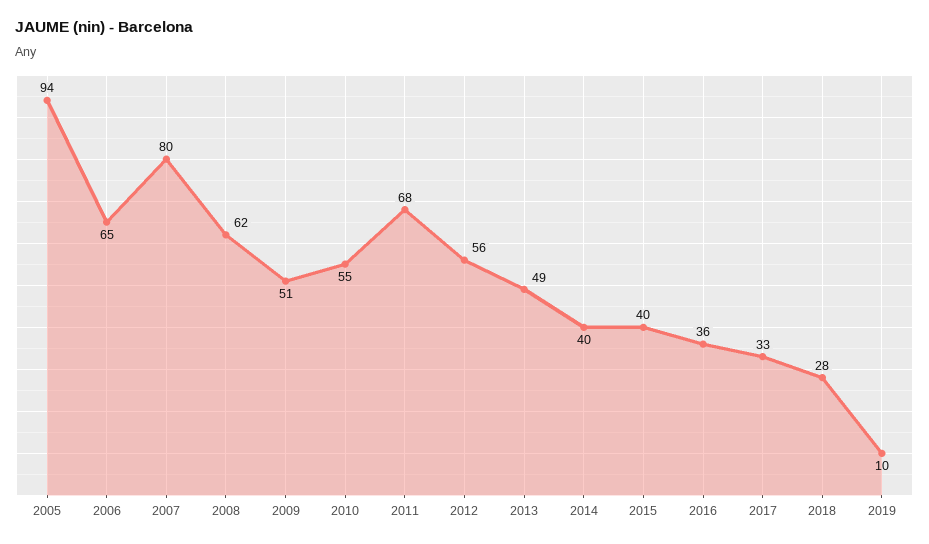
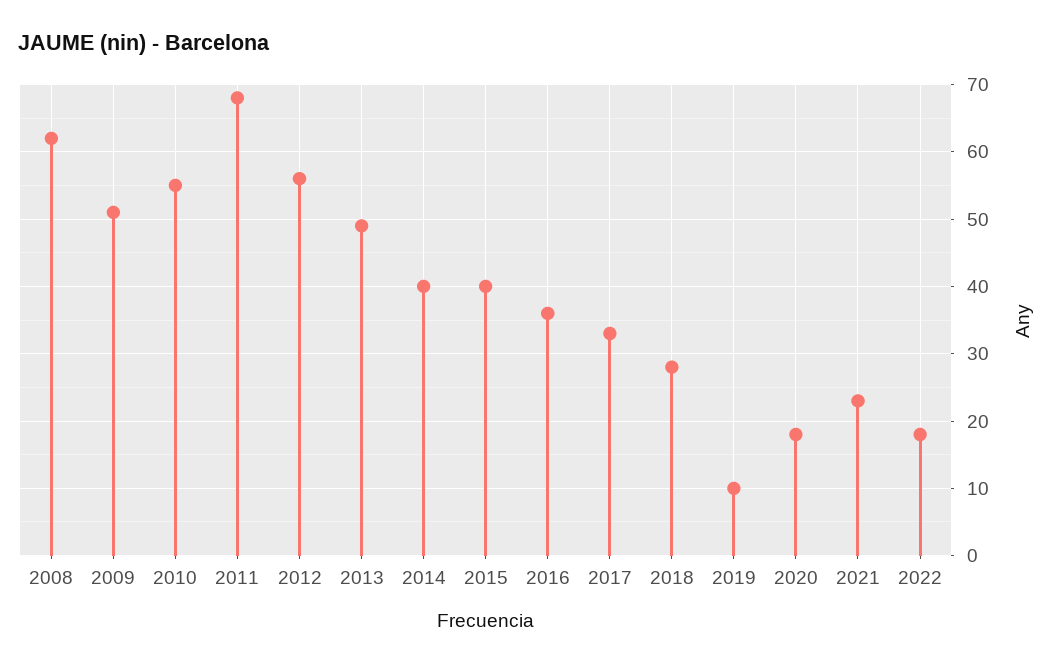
2005: 94 -> none
2006: 65 -> none
2007: 80 -> none
2020: none -> 18
2021: none -> 23
2022: none -> 18

